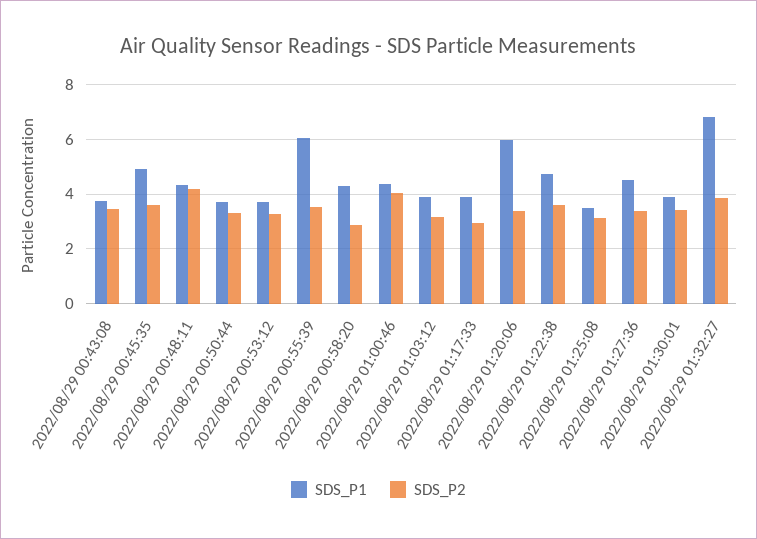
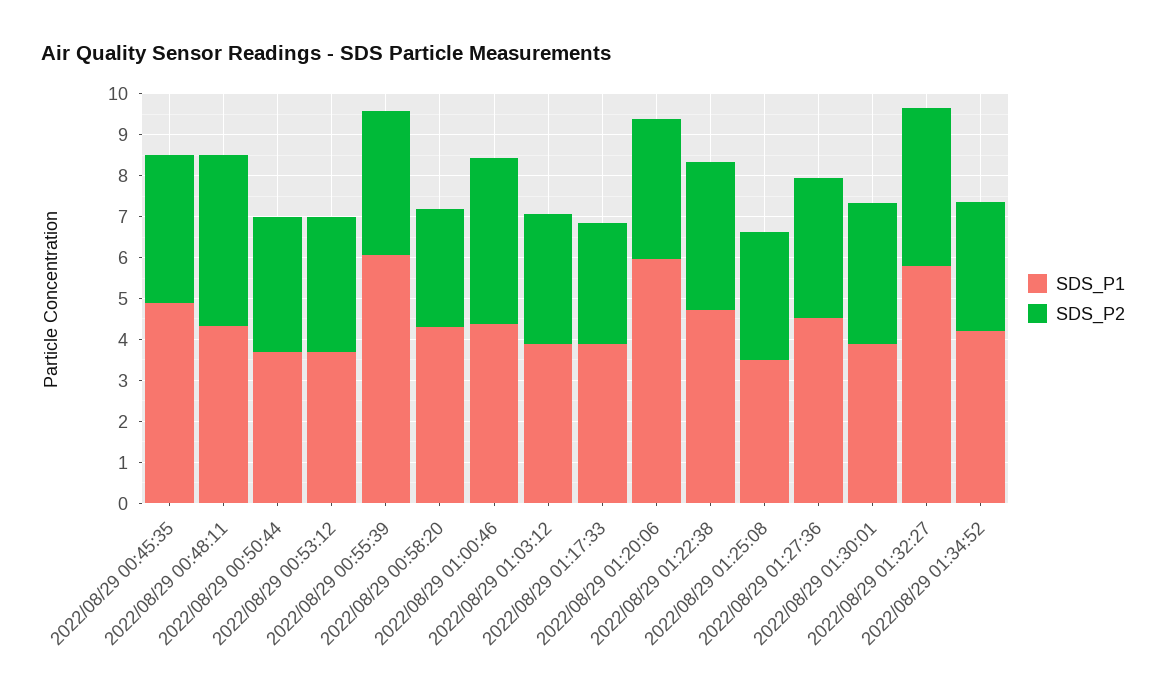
SDS_P1, 2022/08/29 00:43:08: 3.75 -> none
SDS_P2, 2022/08/29 00:43:08: 3.5 -> none
SDS_P1, 2022/08/29 01:32:27: 6.75 -> 5.8
SDS_P1, 2022/08/29 01:34:52: none -> 4.2
SDS_P2, 2022/08/29 01:34:52: none -> 3.2

